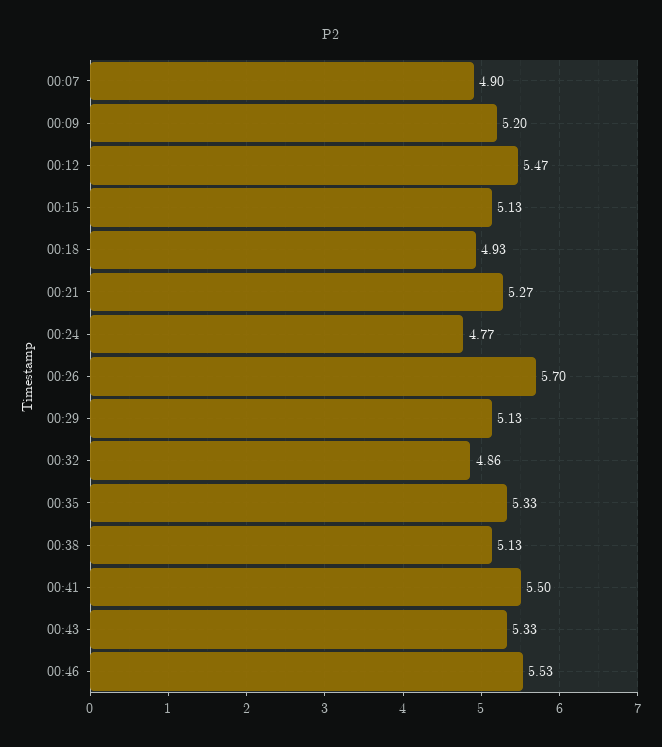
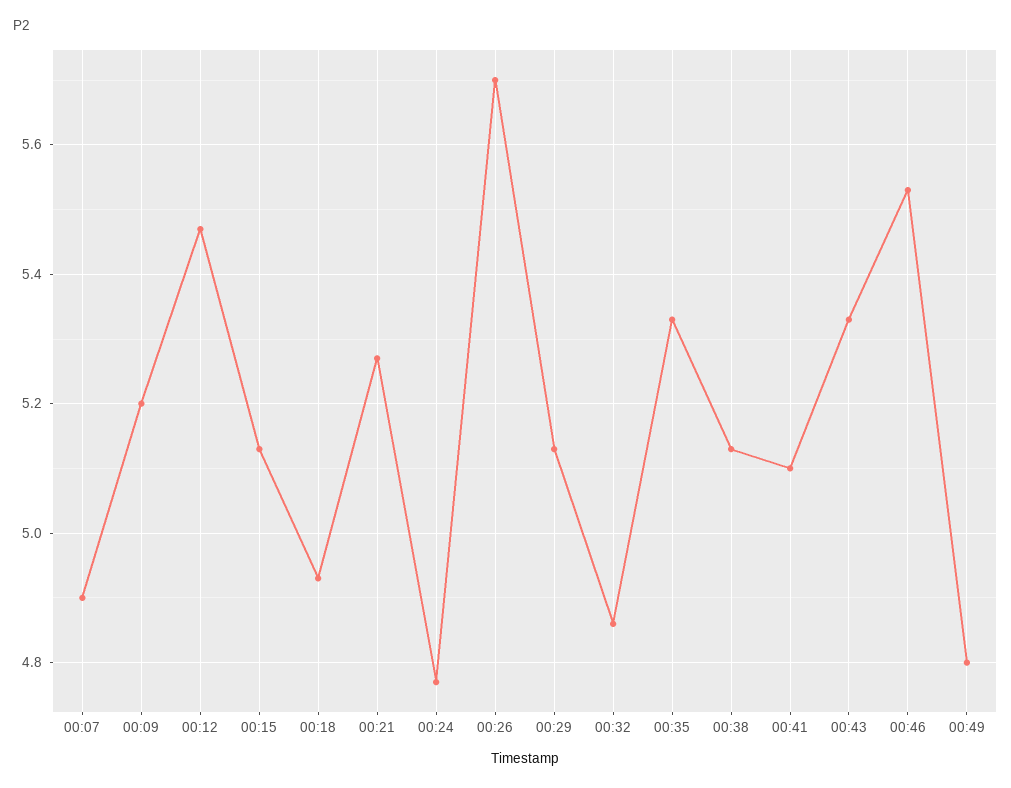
00:41: 5.5 -> 5.1
00:49: none -> 4.8

